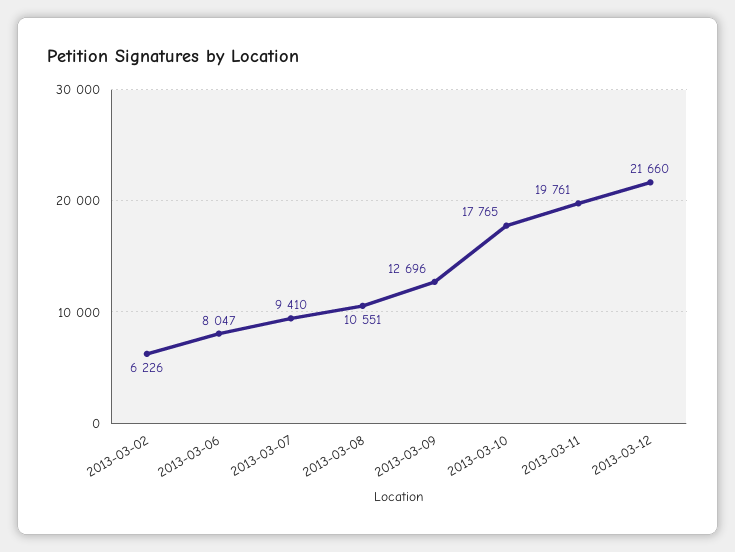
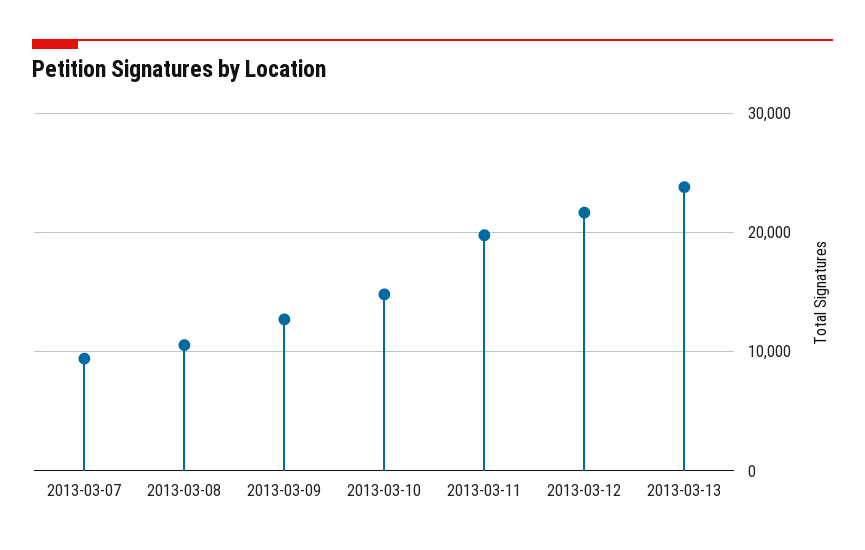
2013-03-02: 6226 -> none
2013-03-06: 8047 -> none
2013-03-10: 17765 -> 15000
2013-03-13: none -> 24000

